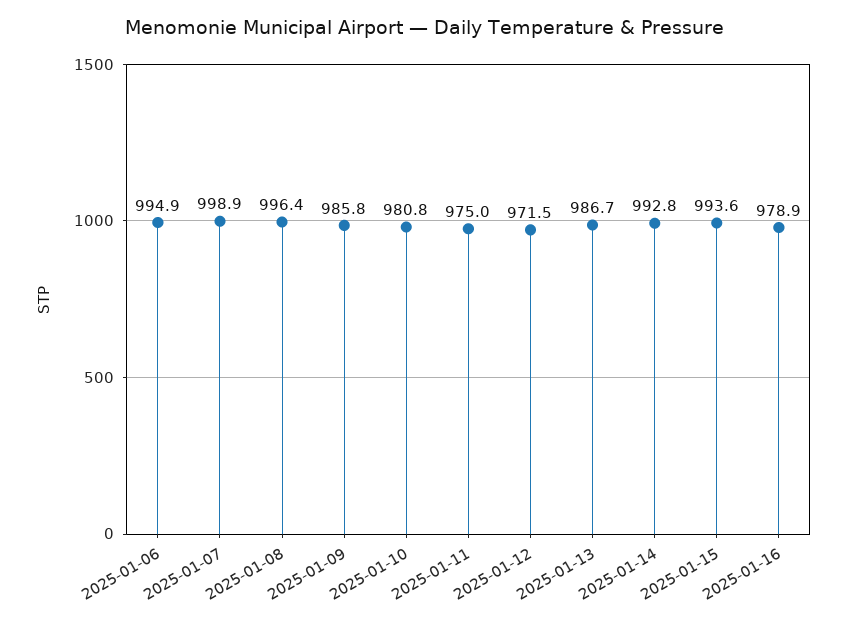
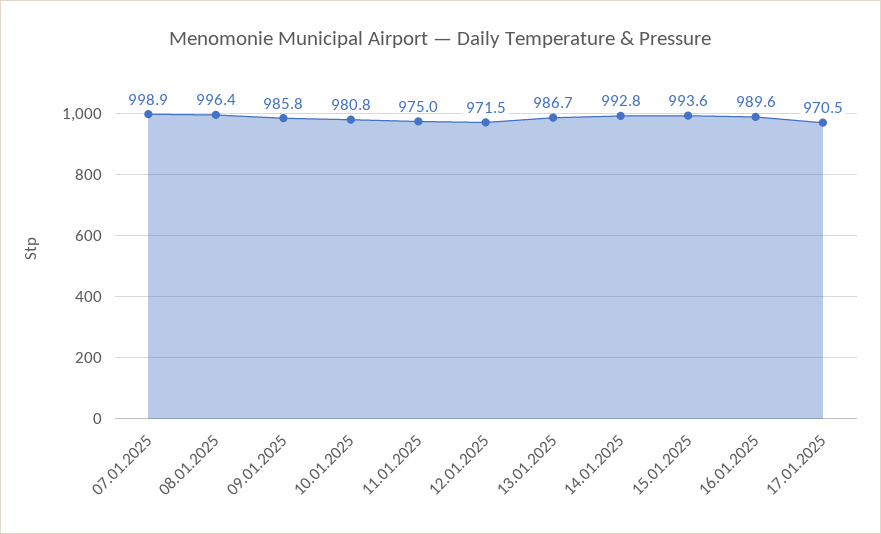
2025-01-06: 994.9 -> none
2025-01-16: 978.9 -> 989.6
17.01.2025: none -> 970.5

